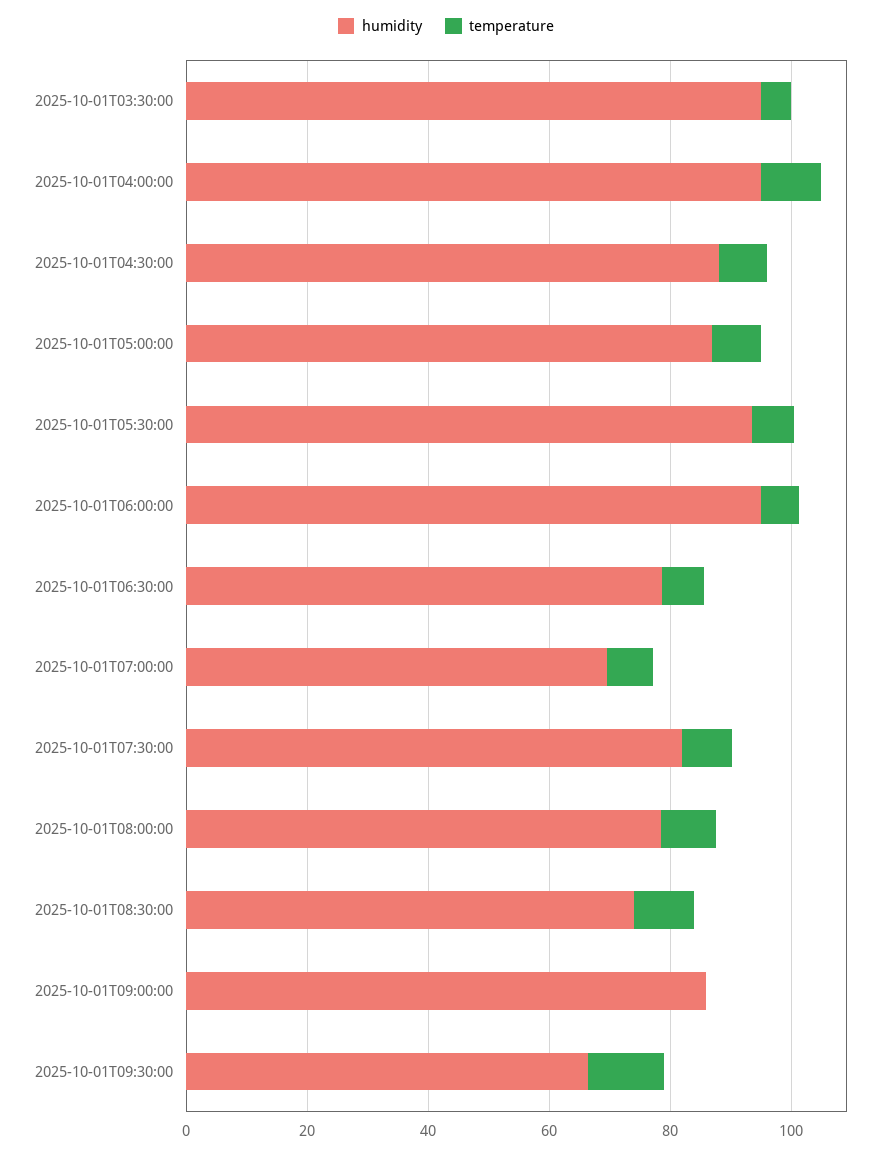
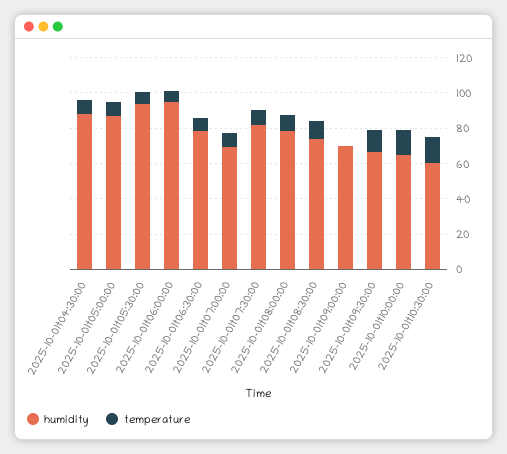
humidity, 2025-10-01T03:30:00: 95 -> none
temperature, 2025-10-01T03:30:00: 5 -> none
humidity, 2025-10-01T04:00:00: 95 -> none
temperature, 2025-10-01T04:00:00: 10 -> none
humidity, 2025-10-01T09:00:00: 85 -> 70
humidity, 2025-10-01t10:00:00: none -> 65
temperature, 2025-10-01t10:00:00: none -> 15
humidity, 2025-10-01t10:30:00: none -> 60
temperature, 2025-10-01t10:30:00: none -> 15

